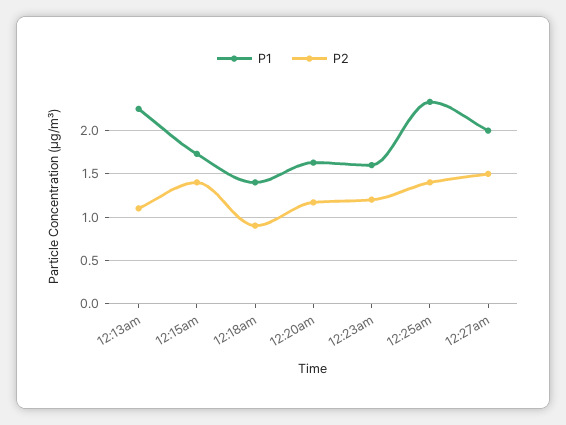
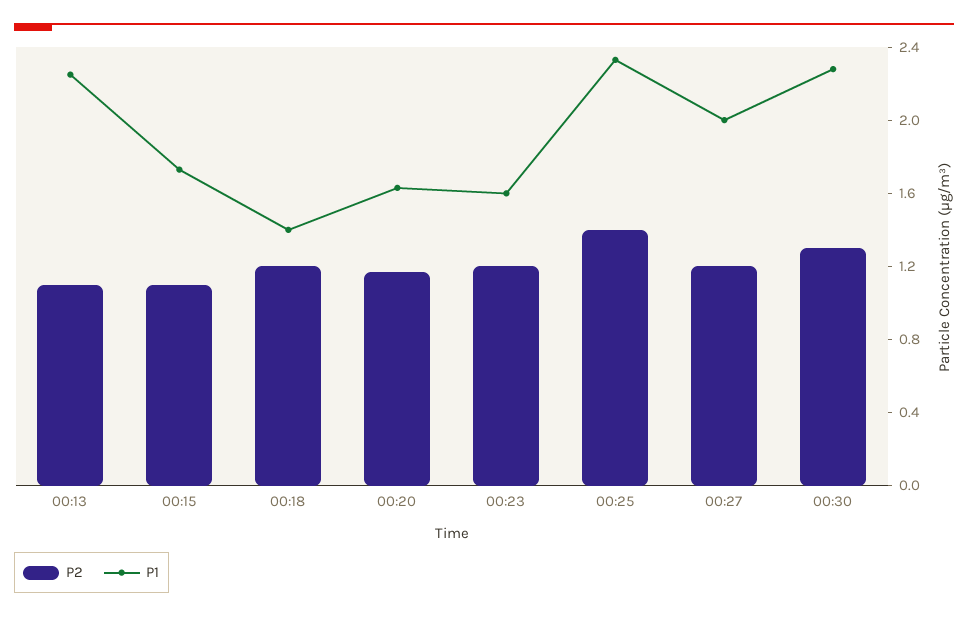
P2, 12:15am: 1.4 -> 1.1
P2, 12:18am: 0.9 -> 1.2
P2, 12:27am: 1.5 -> 1.2
P2, 00:30: none -> 1.3
P1, 00:30: none -> 2.3

